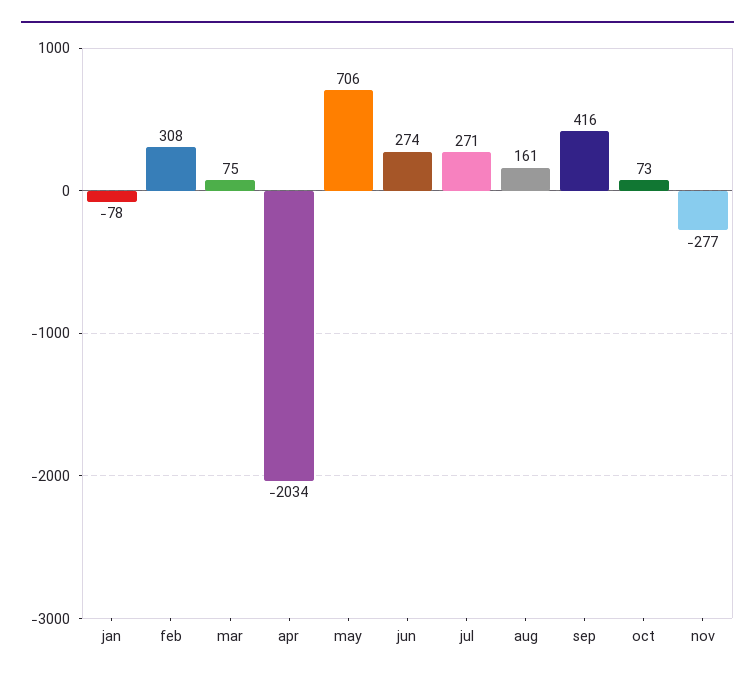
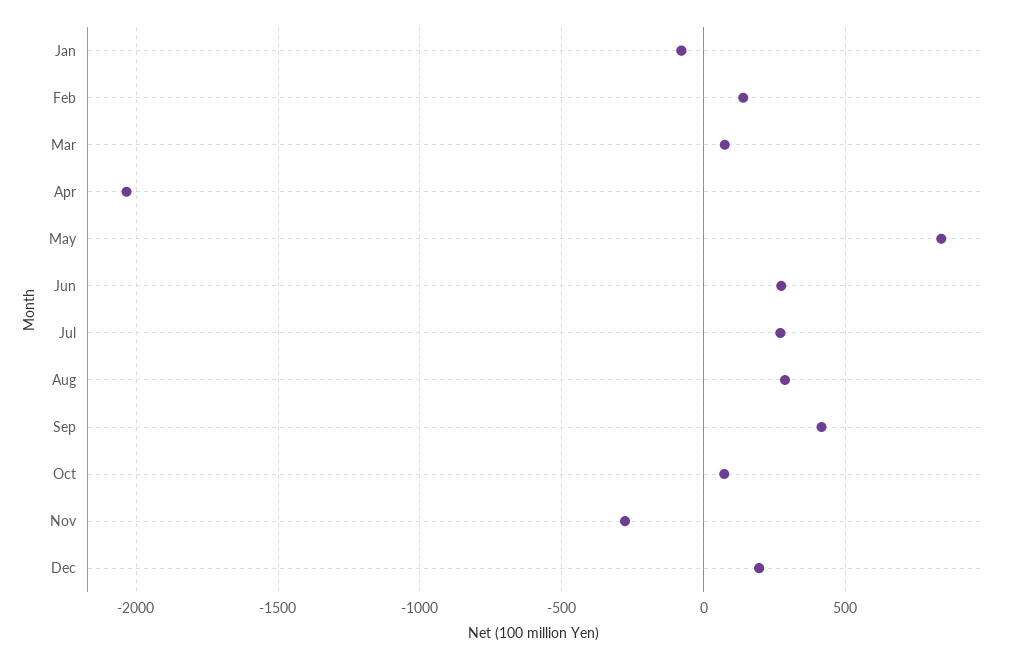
feb: 308 -> 150
may: 706 -> 850
aug: 161 -> 300
Dec: none -> 200

